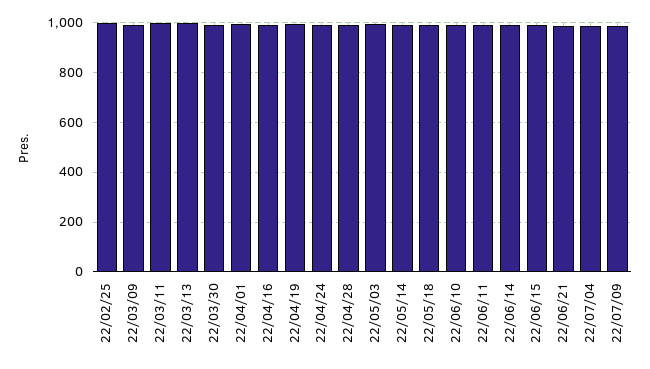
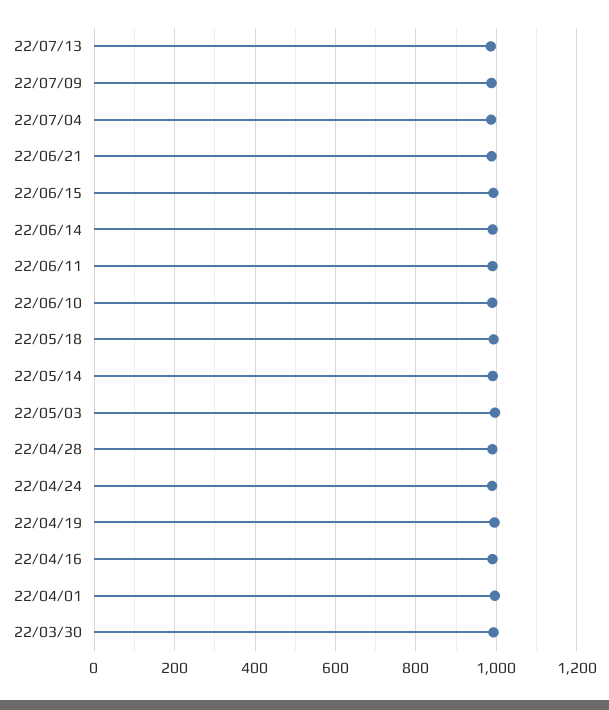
22/02/25: 1000 -> none
22/03/09: 1000 -> none
22/03/11: 1000 -> none
22/03/13: 1000 -> none
22/07/13: none -> 980

